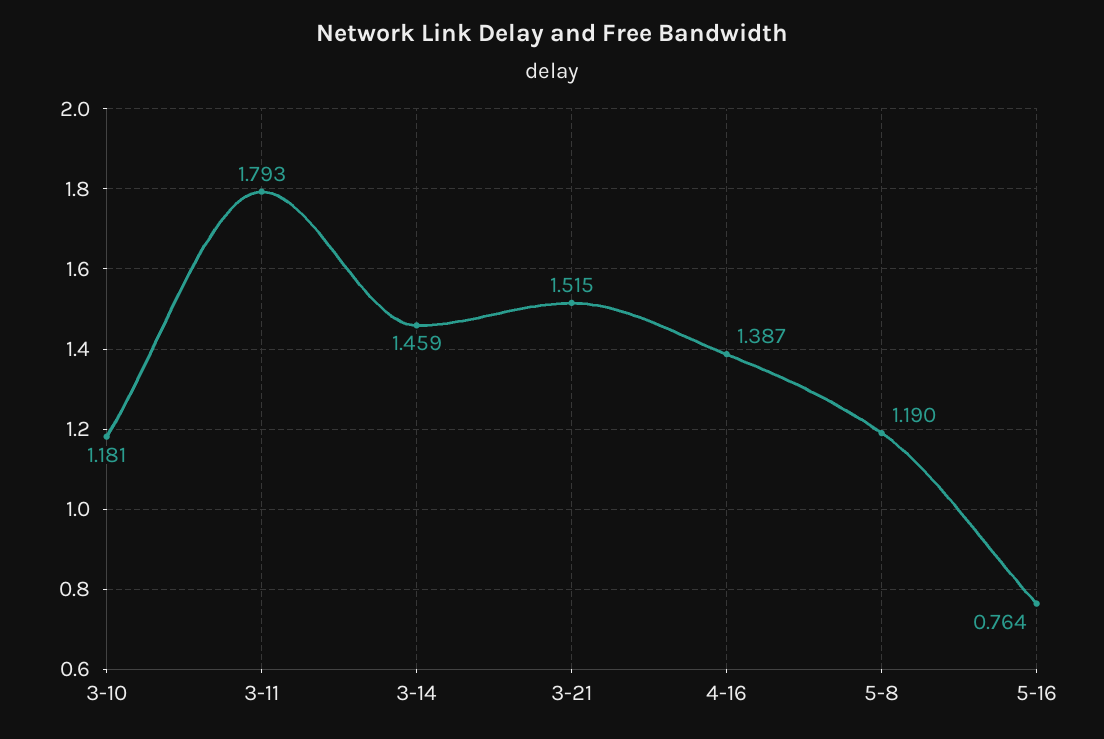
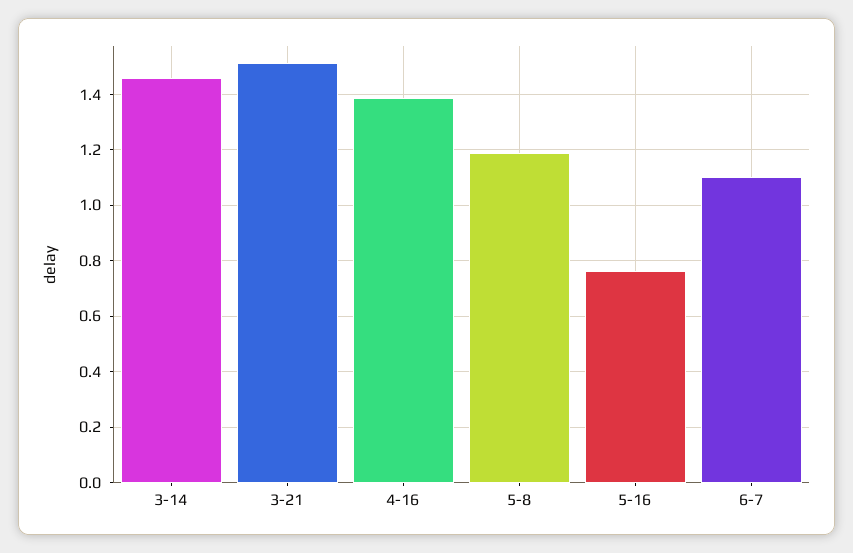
3-10: 1.181 -> none
3-11: 1.793 -> none
6-7: none -> 1.1

